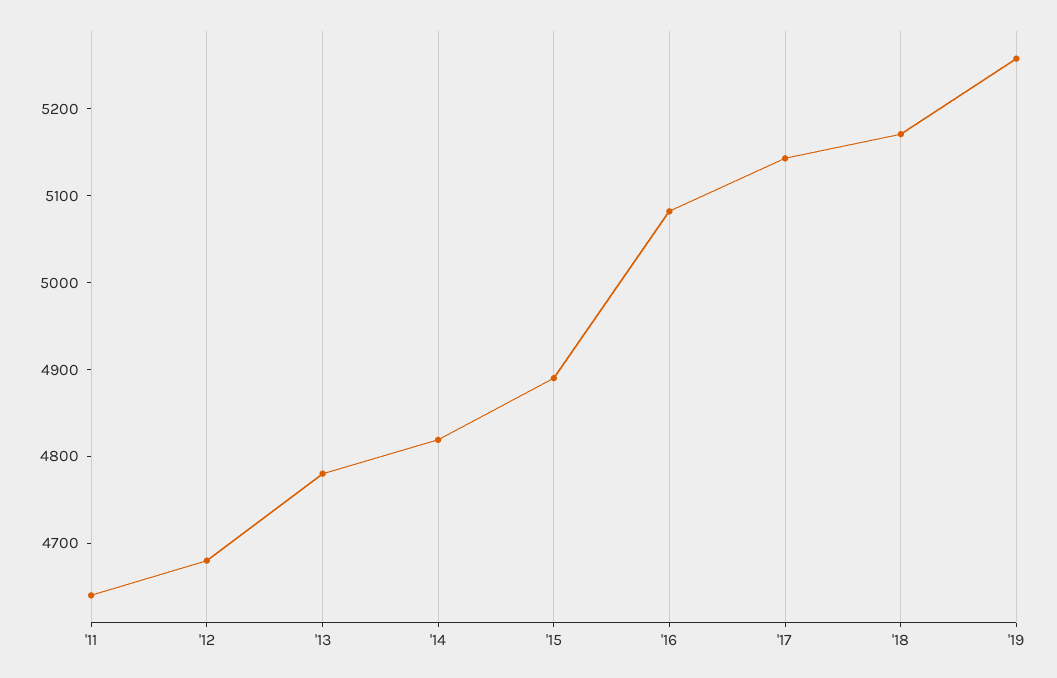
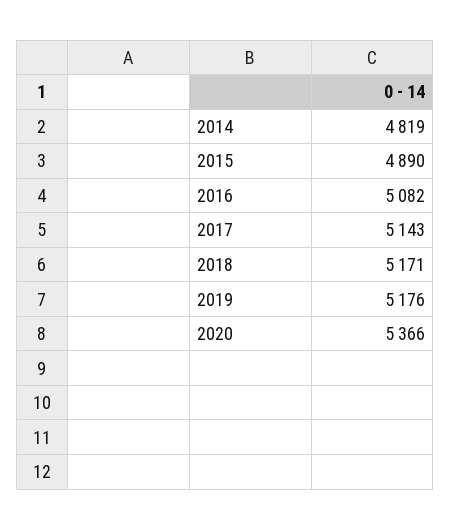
'11: 4640 -> none
'12: 4680 -> none
'13: 4780 -> none
'19: 5260 -> 5176
2020: none -> 5366

